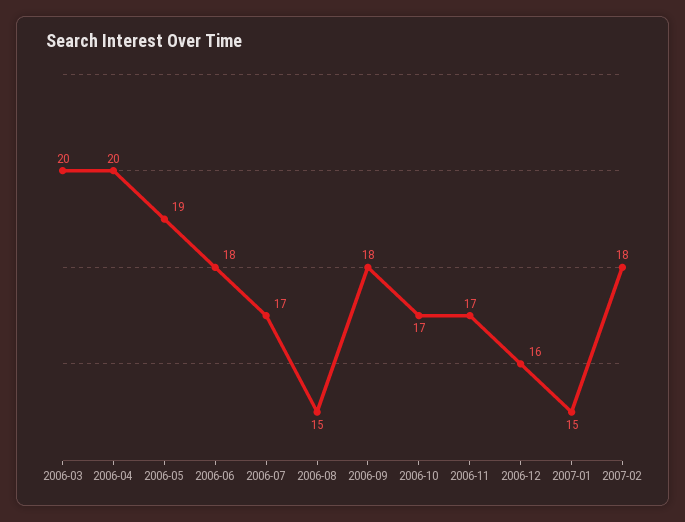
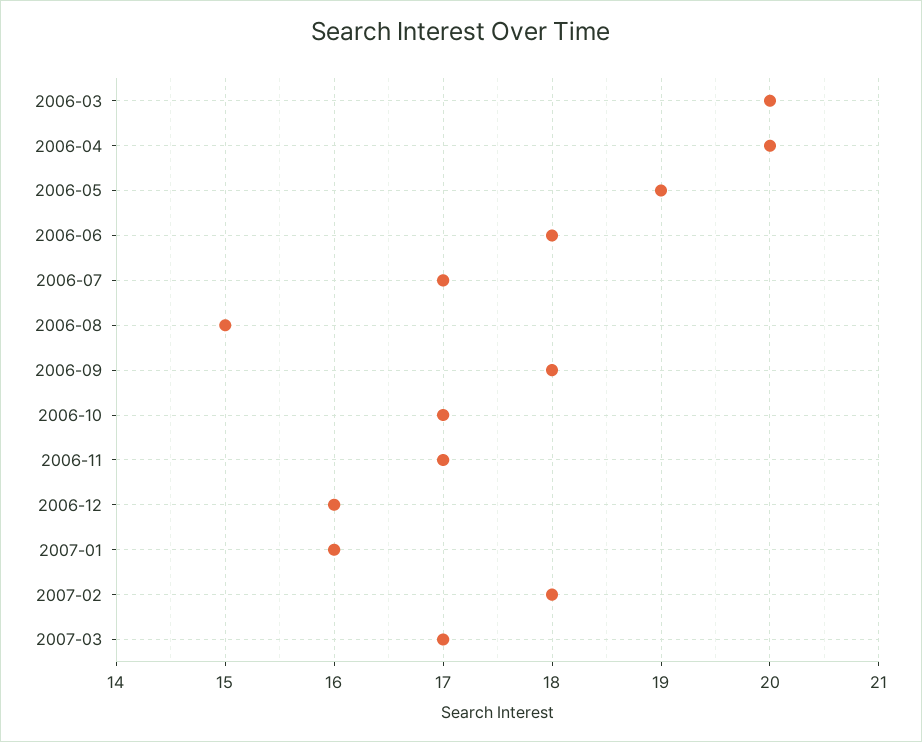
2007-01: 15 -> 16
2007-03: none -> 17

